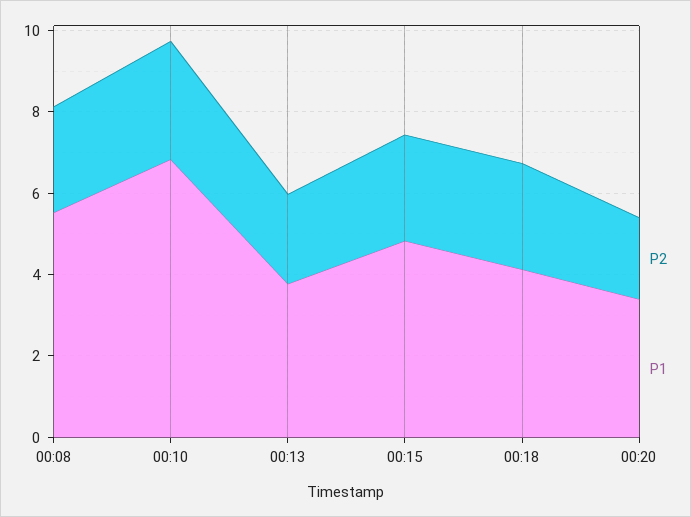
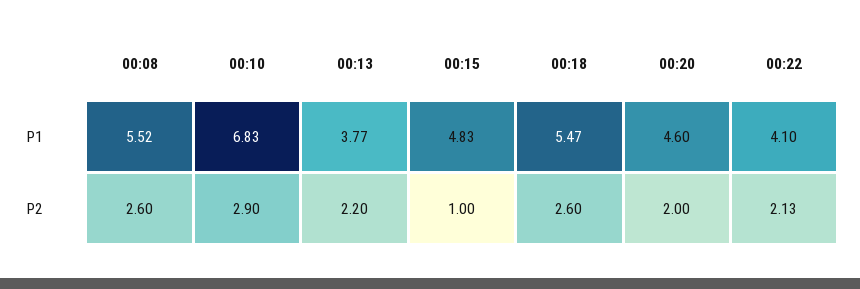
P2, 00:15: 2.5 -> 1
P1, 00:18: 4 -> 5.47
P1, 00:20: 3.5 -> 4.6
P1, 00:22: none -> 4.1
P2, 00:22: none -> 2.13

